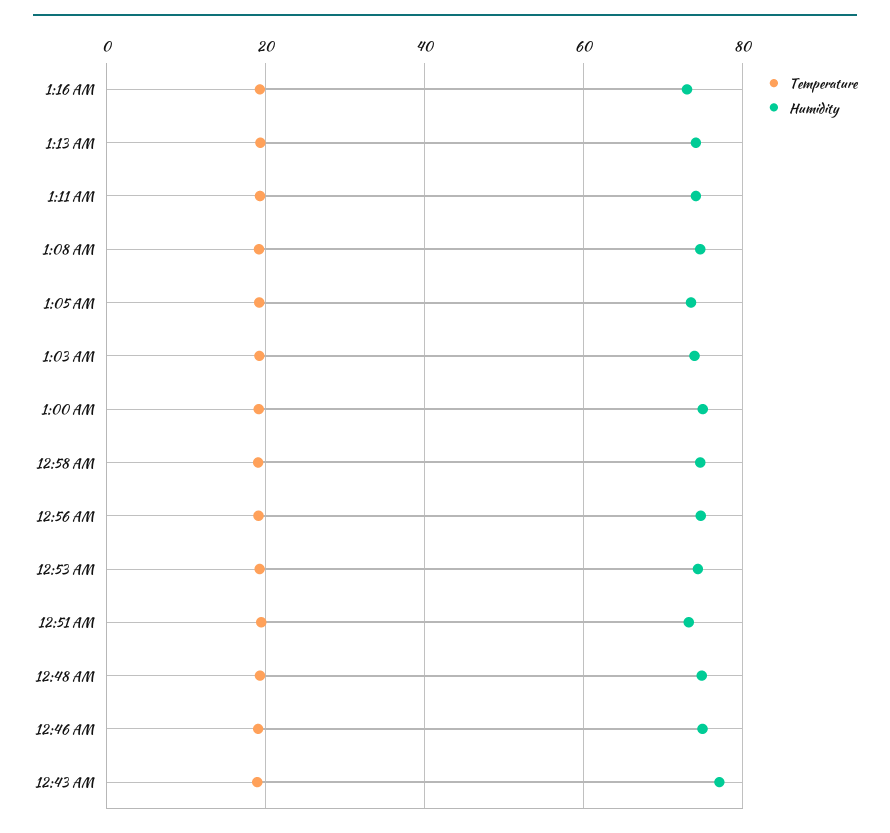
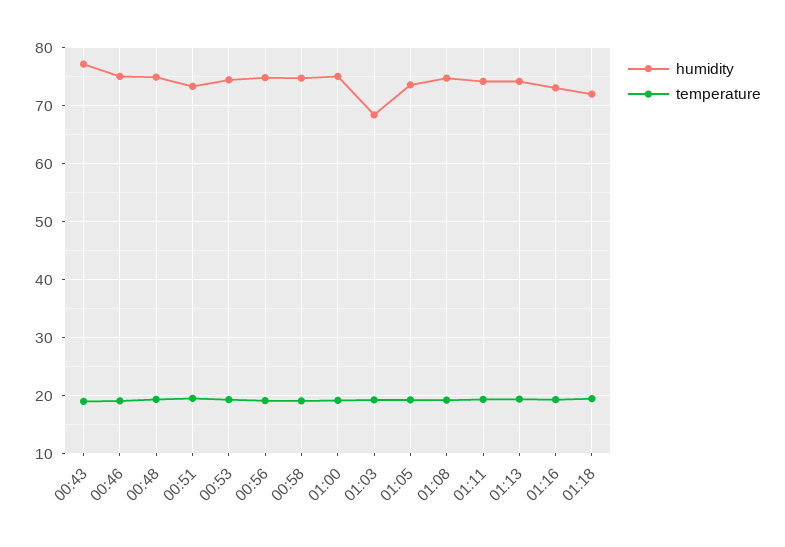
Humidity, 1:03 AM: 74 -> 68
Humidity, 01:18: none -> 72
Temperature, 01:18: none -> 20

